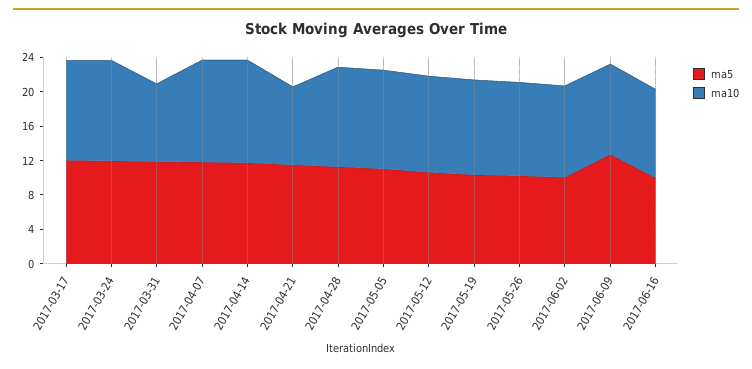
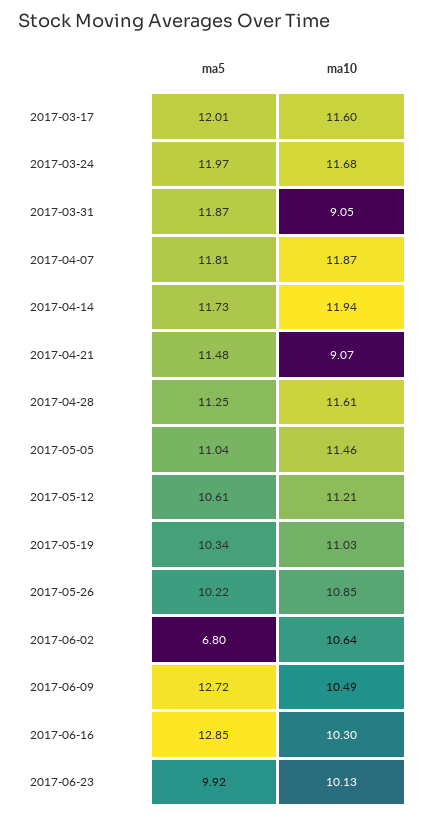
ma5, 2017-06-02: 10 -> 6.8
ma5, 2017-06-16: 10 -> 12.85
ma5, 2017-06-23: none -> 9.92
ma10, 2017-06-23: none -> 10.13

